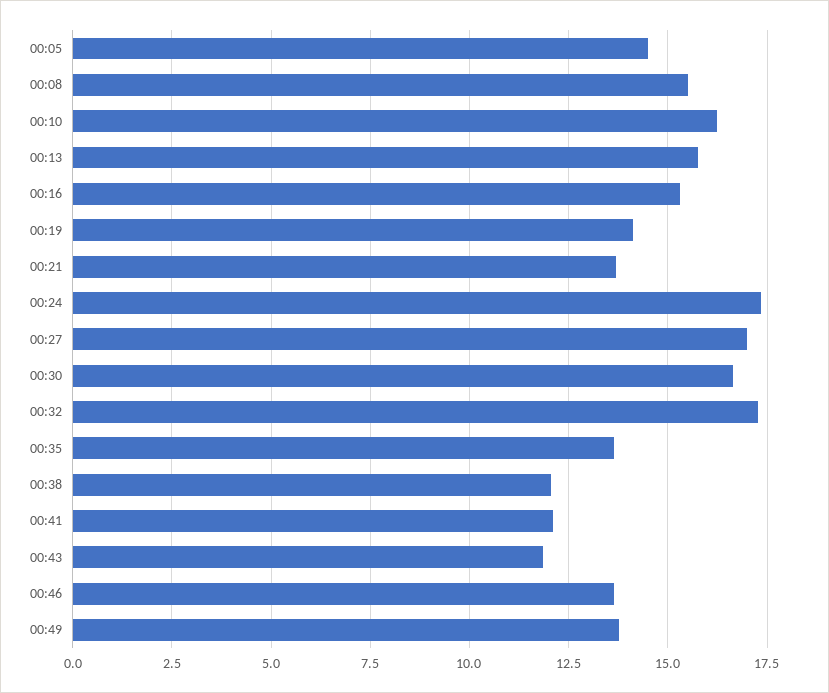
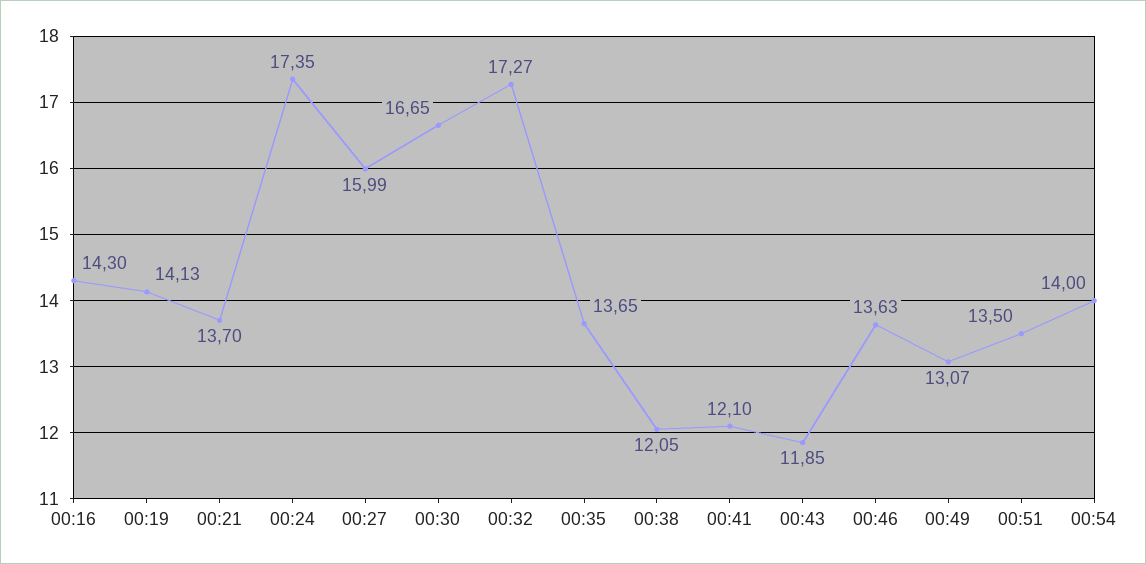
00:05: 14.5 -> none
00:08: 15.5 -> none
00:10: 16.25 -> none
00:13: 15.75 -> none
00:16: 15.25 -> 14.3
00:27: 17 -> 15.99
00:49: 13.75 -> 13.07
00:51: none -> 13.5
00:54: none -> 14

